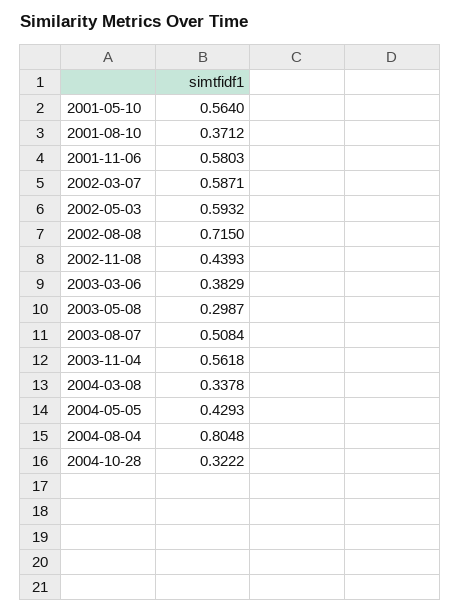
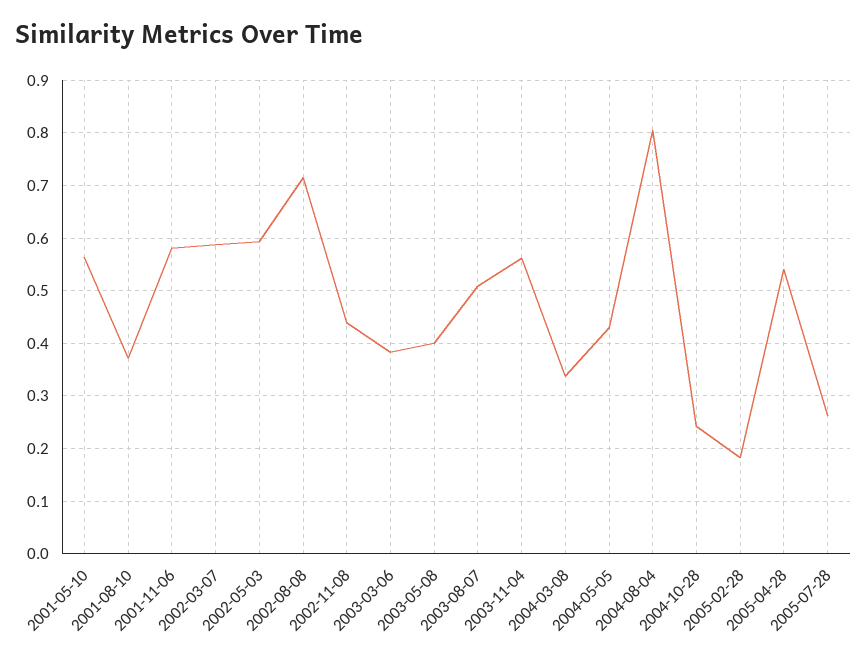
2003-05-08: 0.2987 -> 0.4
2004-10-28: 0.3222 -> 0.24
2005-02-28: none -> 0.18
2005-04-28: none -> 0.54
2005-07-28: none -> 0.26

